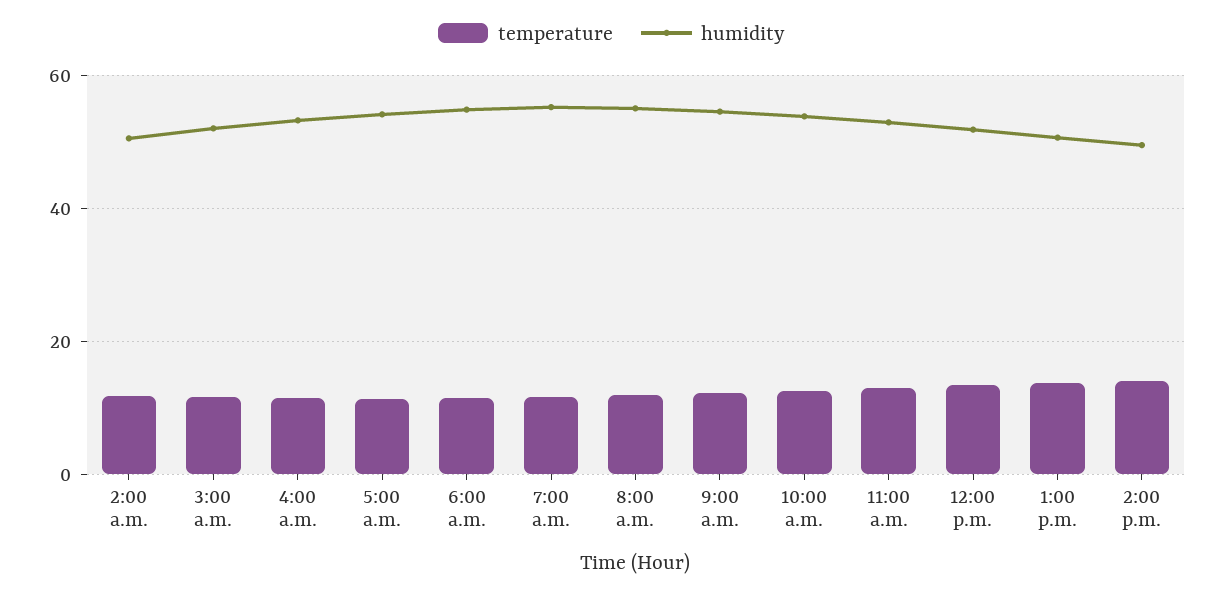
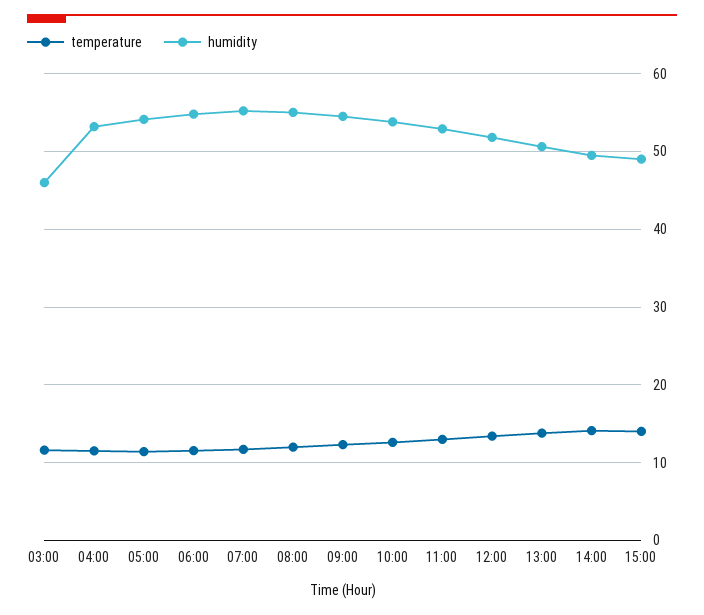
temperature, 2:00 a.m.: 12 -> none
humidity, 2:00 a.m.: 50 -> none
humidity, 3:00 a.m.: 52 -> 46
temperature, 15:00: none -> 14
humidity, 15:00: none -> 49

